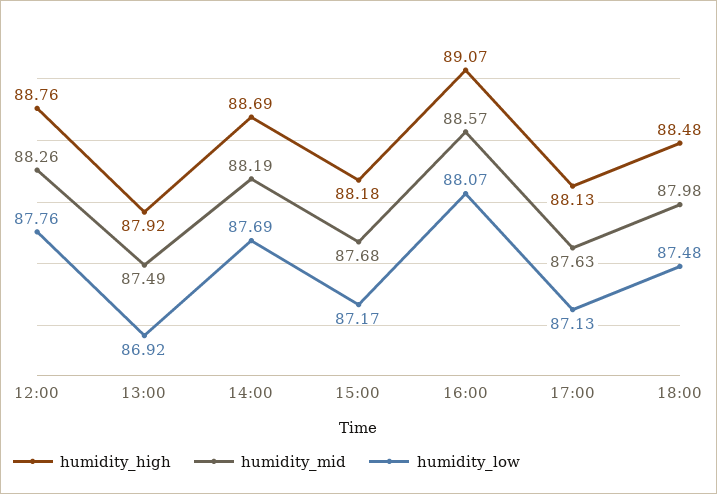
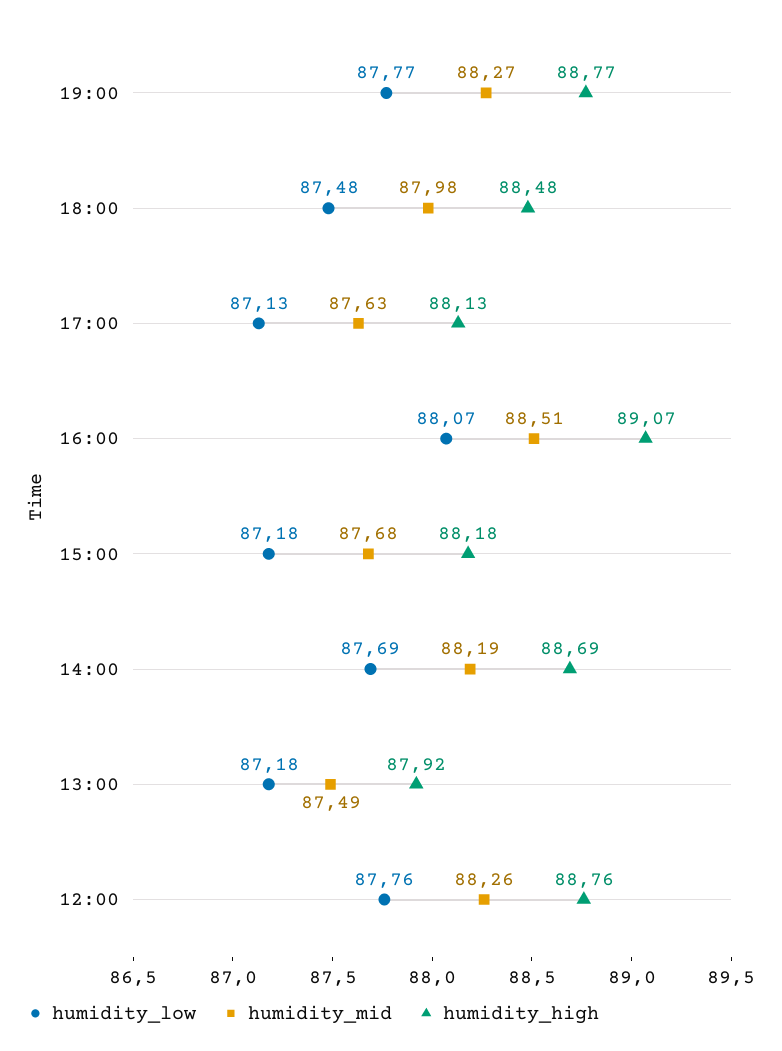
humidity_low, 13:00: 86.92 -> 87.18
humidity_low, 15:00: 87.17 -> 87.18
humidity_mid, 16:00: 88.57 -> 88.51
humidity_low, 19:00: none -> 87.77
humidity_mid, 19:00: none -> 88.27
humidity_high, 19:00: none -> 88.77

